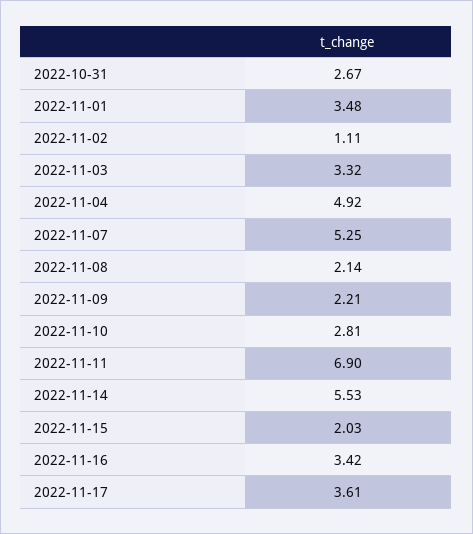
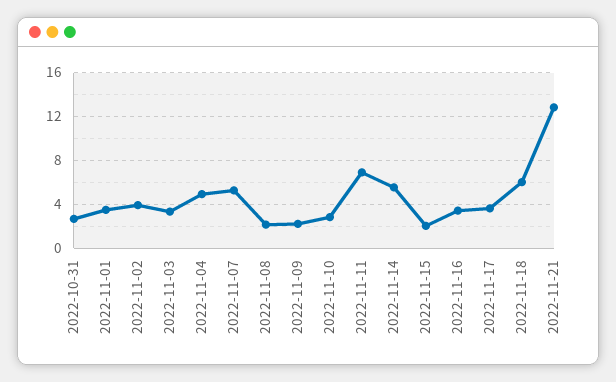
2022-11-02: 1.11 -> 4
2022-11-18: none -> 6
2022-11-21: none -> 13

